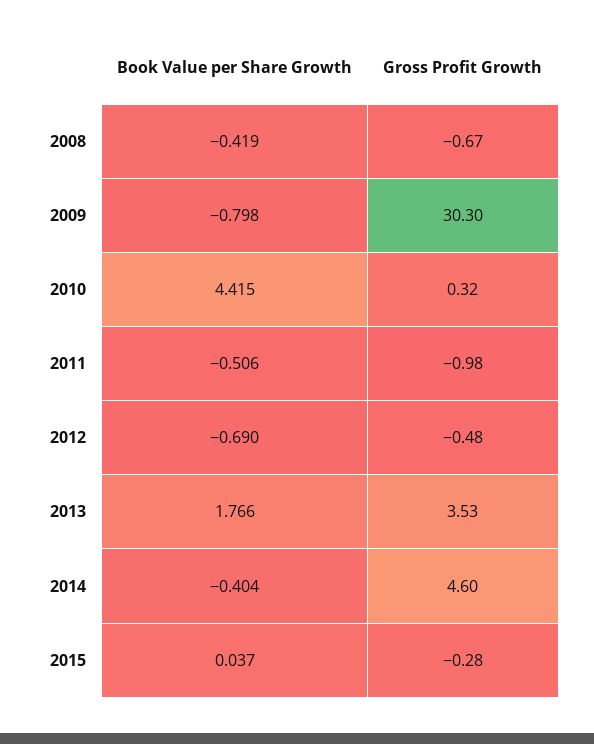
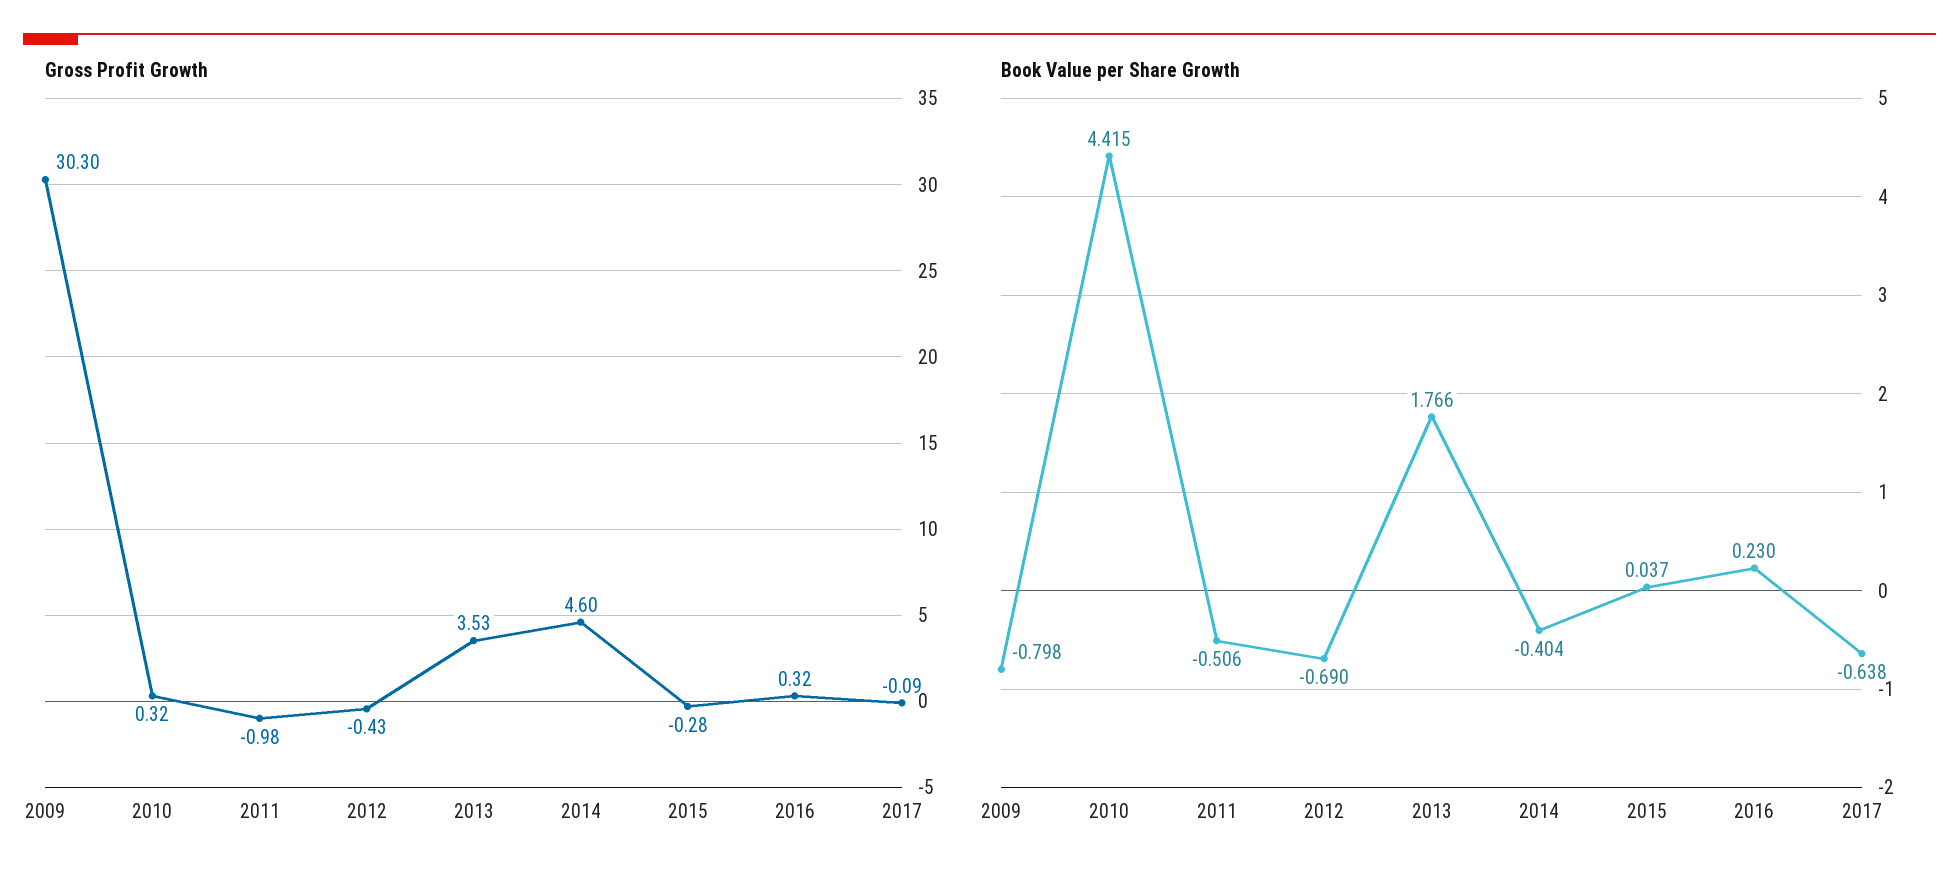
Book Value per Share Growth, 2008: -0.419 -> none
Gross Profit Growth, 2008: -0.67 -> none
Gross Profit Growth, 2012: -0.48 -> -0.43
Gross Profit Growth, 2016: none -> 0.32
Gross Profit Growth, 2017: none -> -0.09
Book Value per Share Growth, 2016: none -> 0.23
Book Value per Share Growth, 2017: none -> -0.638

